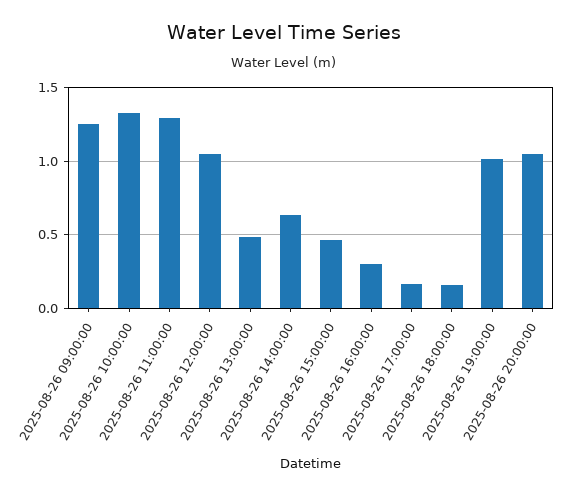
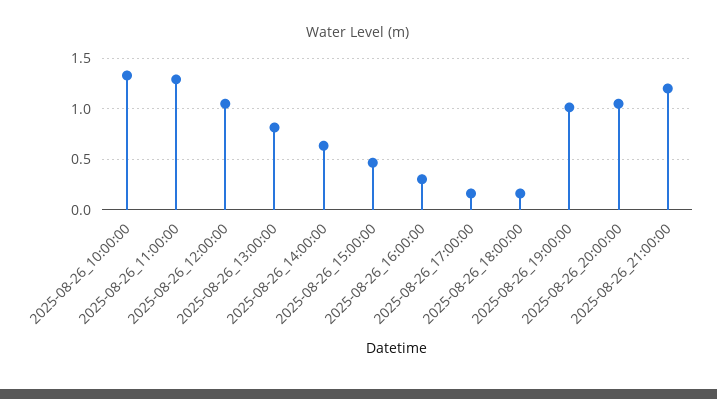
2025-08-26 09:00:00: 1.25 -> none
2025-08-26 13:00:00: 0.5 -> 0.8
2025-08-26_21:00:00: none -> 1.2

